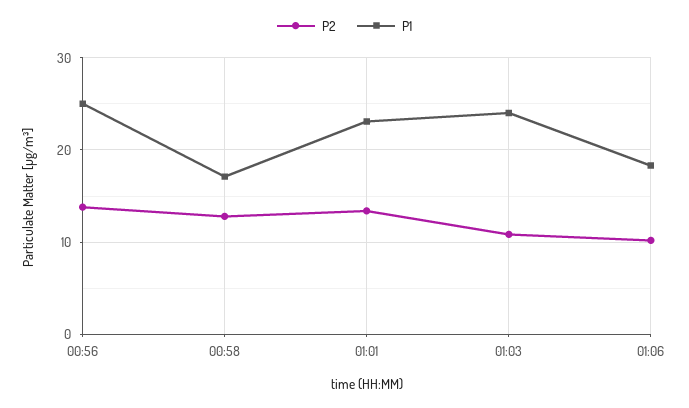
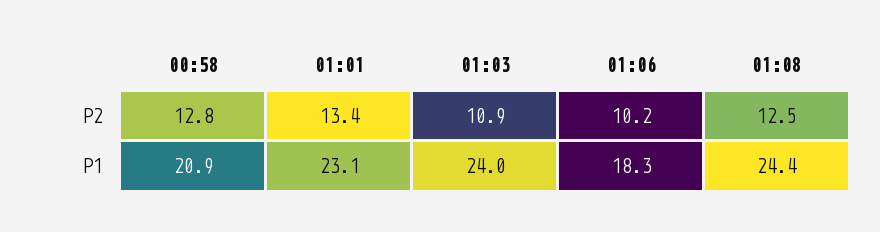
P2, 00:56: 14 -> none
P1, 00:56: 25 -> none
P1, 00:58: 17 -> 20.9
P2, 01:08: none -> 12.5
P1, 01:08: none -> 24.4

